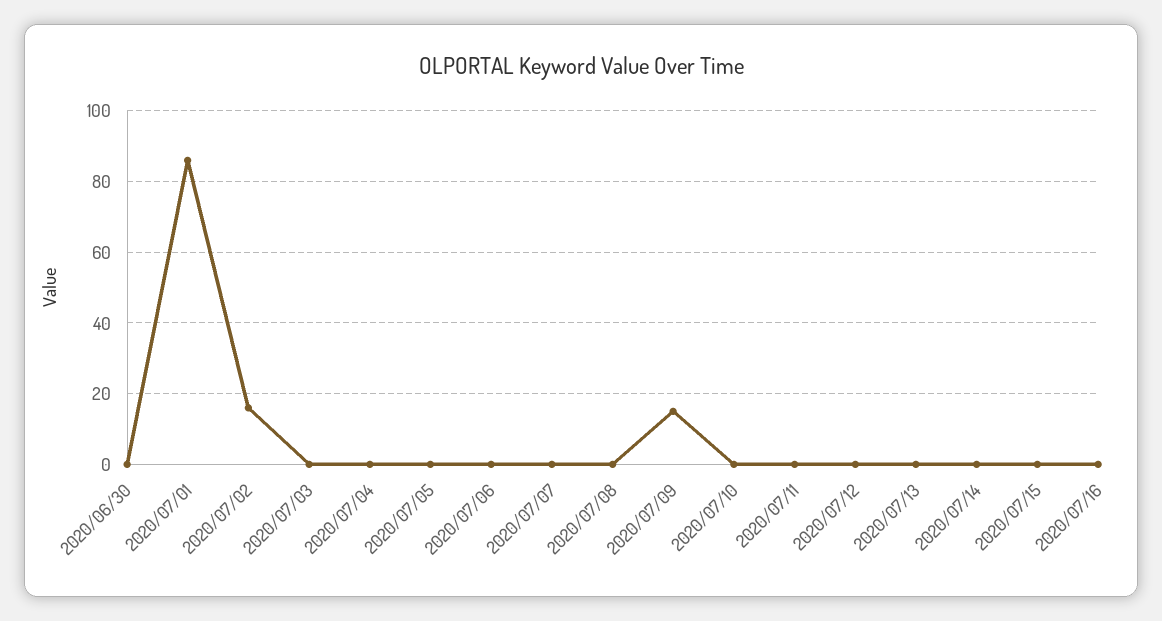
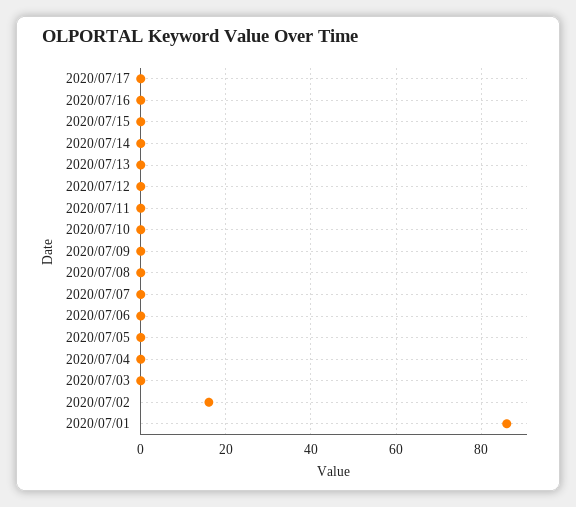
2020/06/30: 0 -> none
2020/07/09: 15 -> 0
2020/07/17: none -> 0

